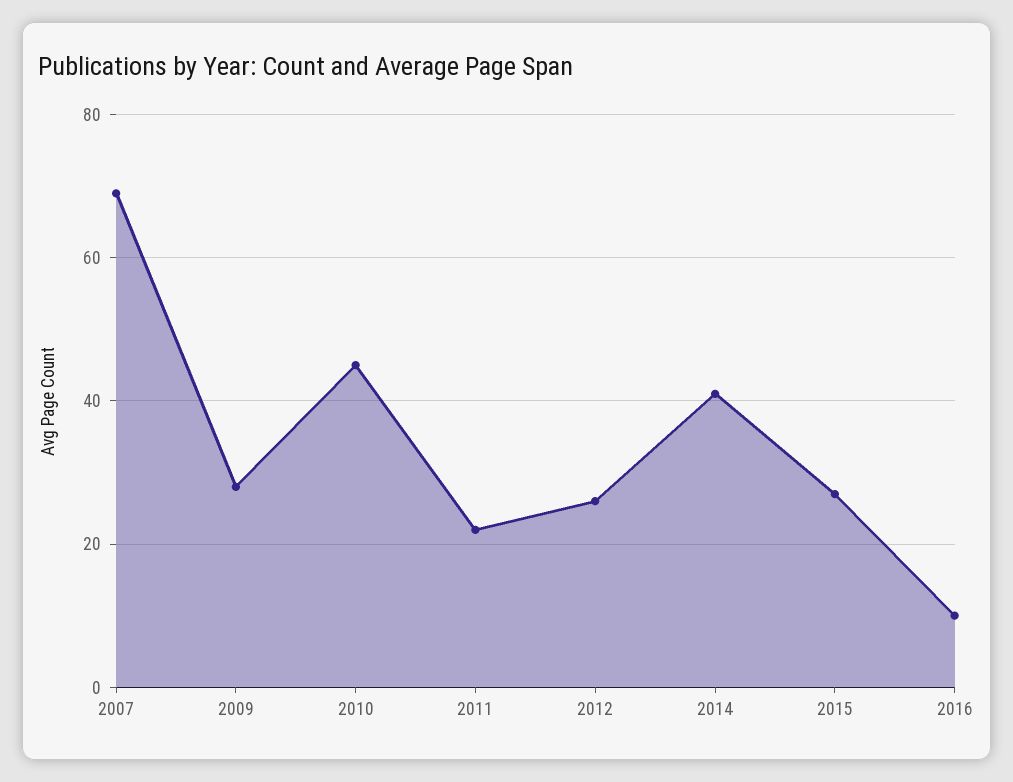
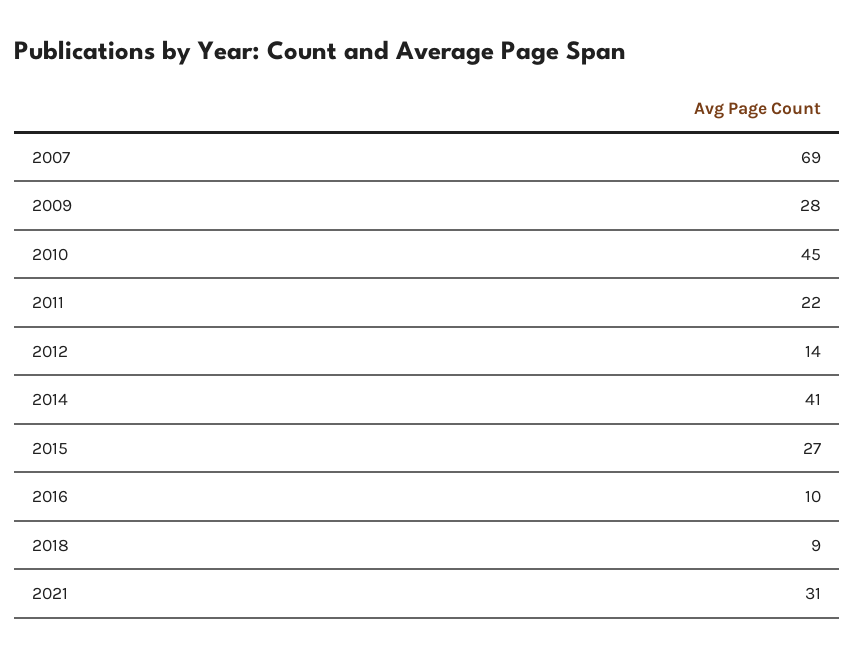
2012: 25 -> 14
2018: none -> 9
2021: none -> 31

